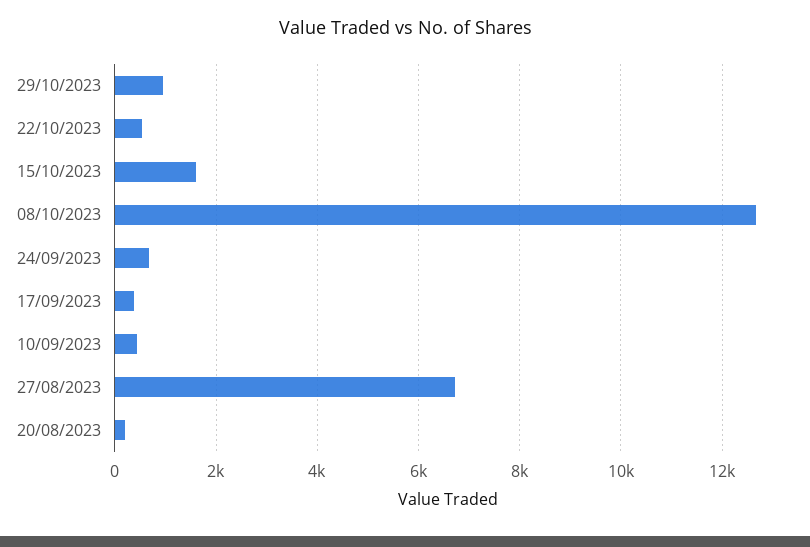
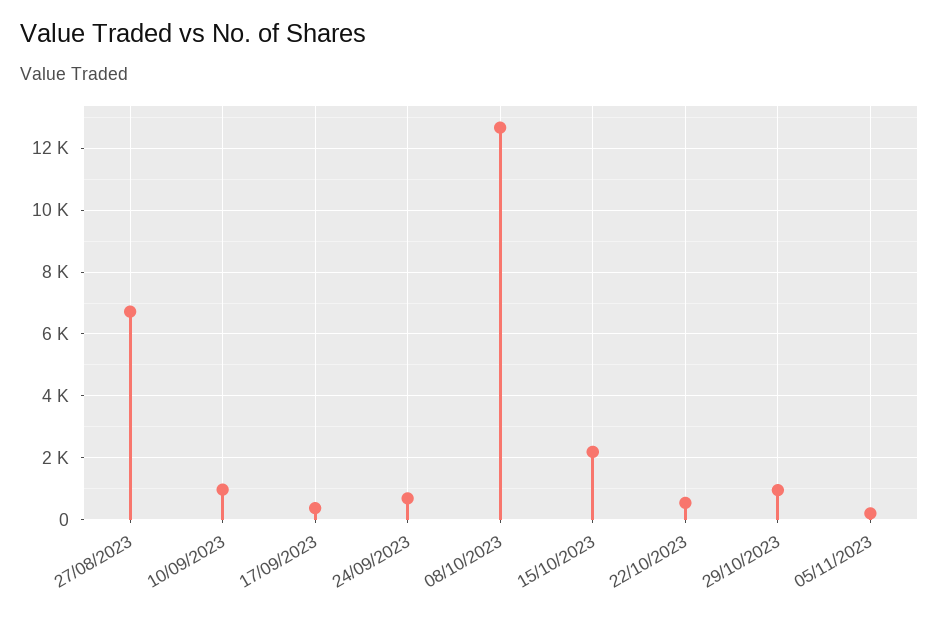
15/10/2023: 1600 -> 2200
10/09/2023: 400 -> 1000
20/08/2023: 200 -> none
05/11/2023: none -> 200

